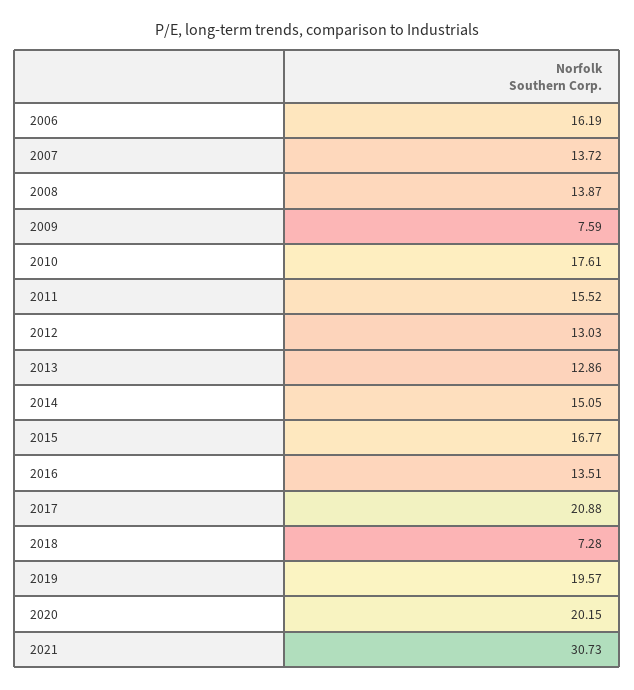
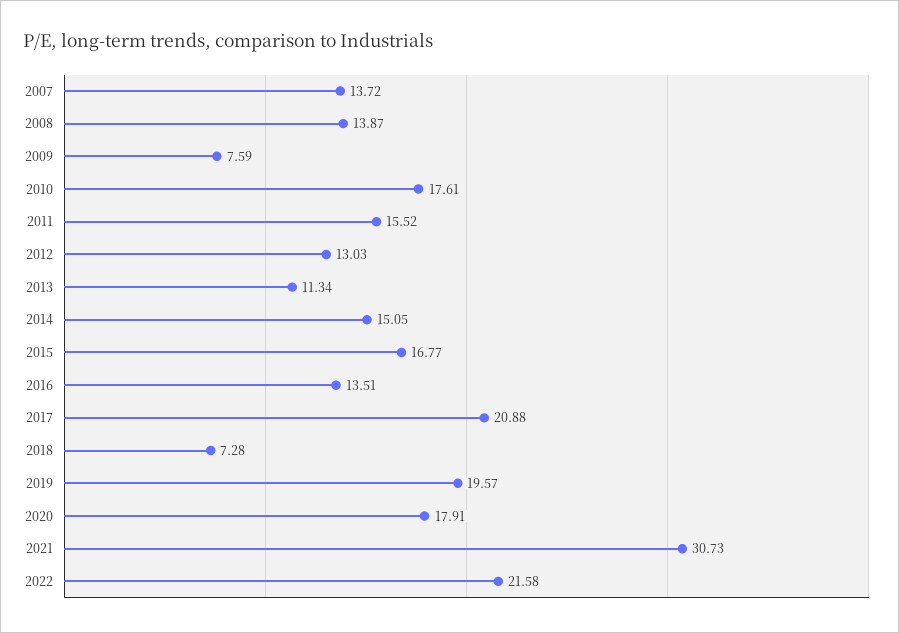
2006: 16.19 -> none
2013: 12.86 -> 11.34
2020: 20.15 -> 17.91
2022: none -> 21.58

